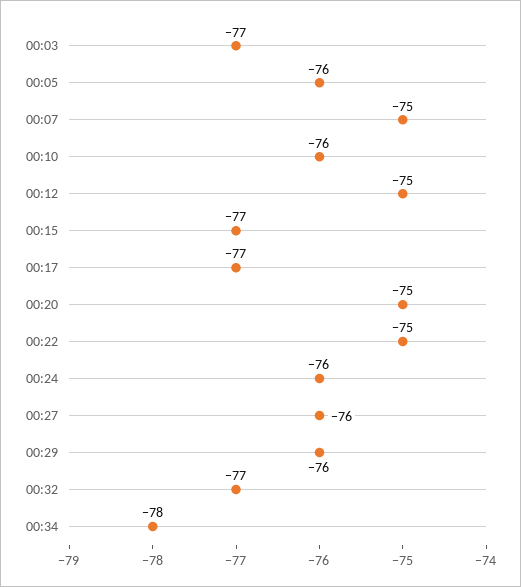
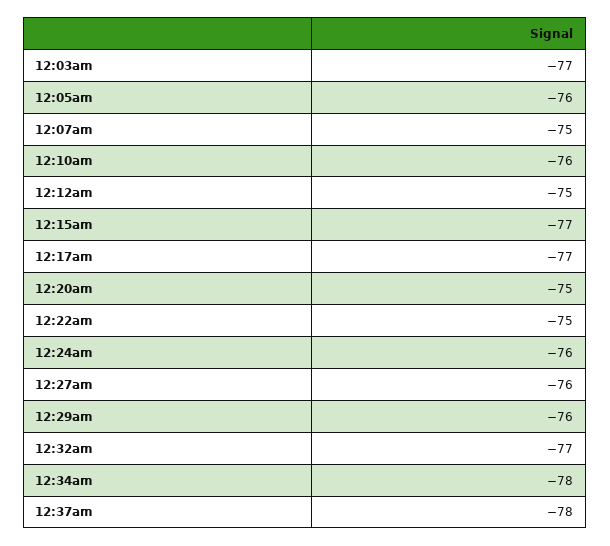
12:37am: none -> -78

